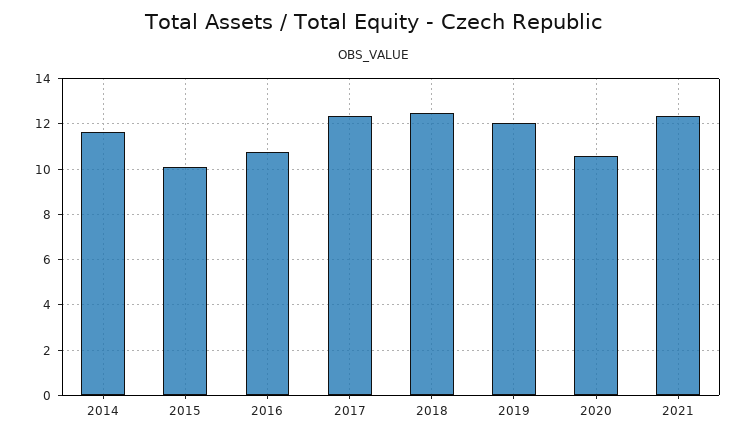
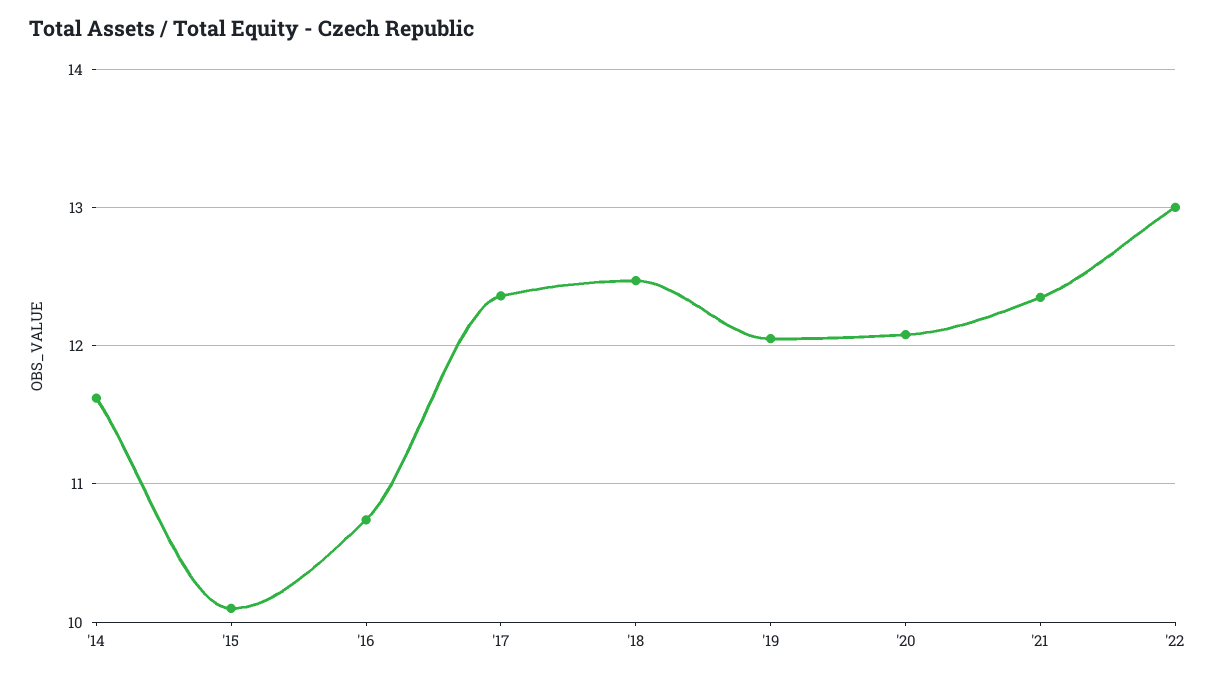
2020: 10.5 -> 12.1
'22: none -> 13

